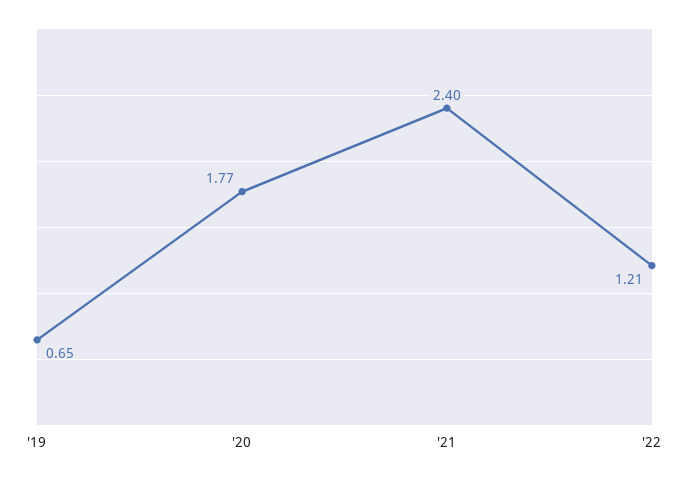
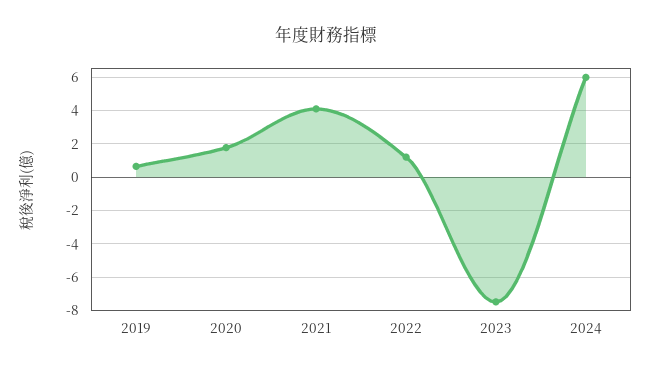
'21: 2.4 -> 4
2023: none -> -7.5
2024: none -> 6

